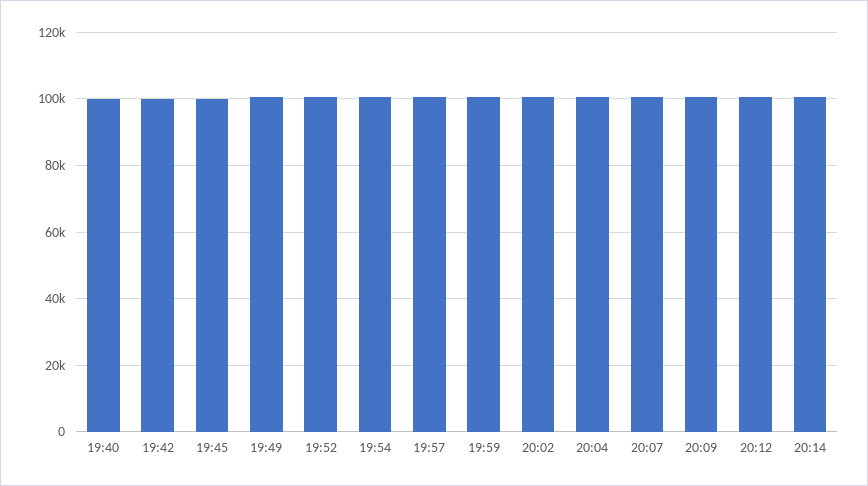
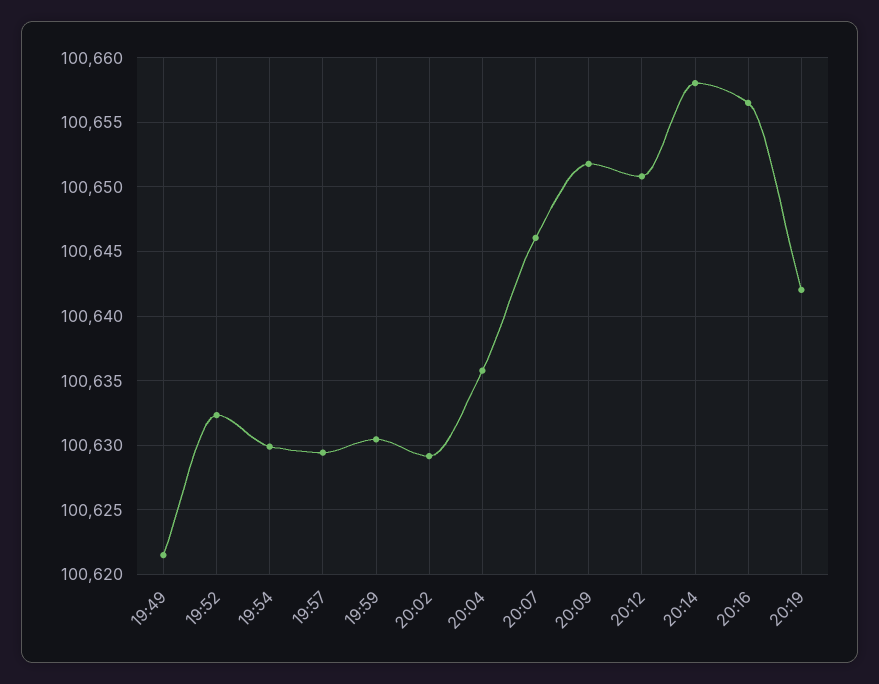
19:40: 100000 -> none
19:42: 100000 -> none
19:45: 100000 -> none
20:16: none -> 100656.5
20:19: none -> 100642

